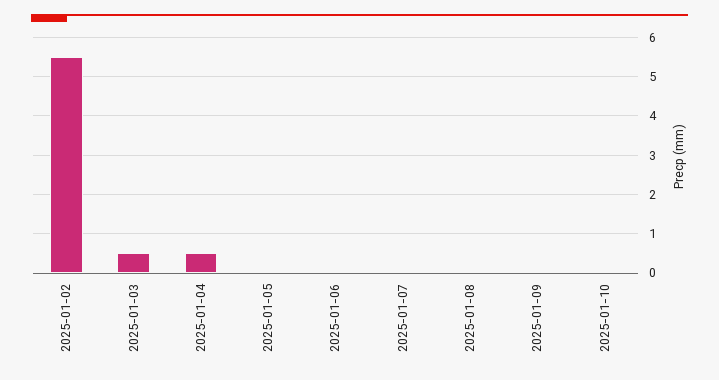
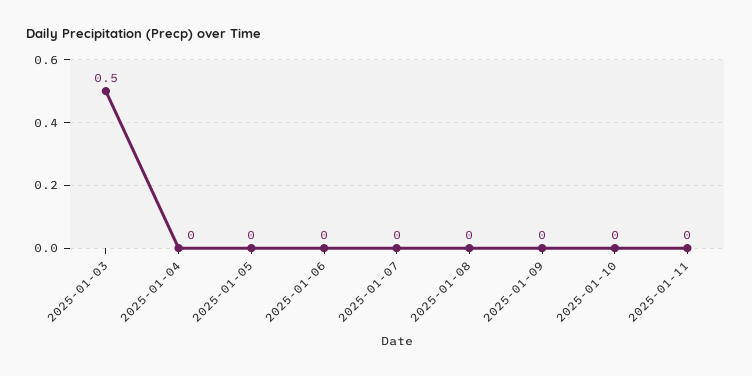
2025-01-02: 5.5 -> none
2025-01-04: 0.5 -> 0
2025-01-11: none -> 0

